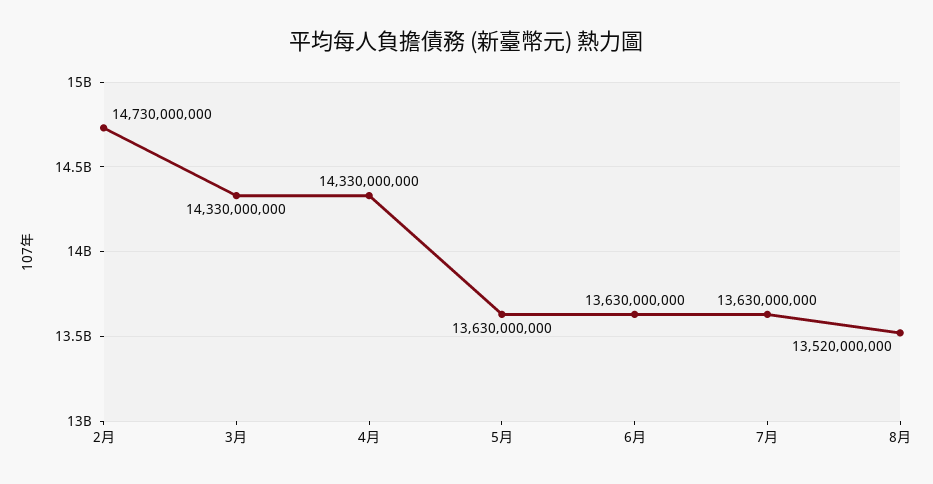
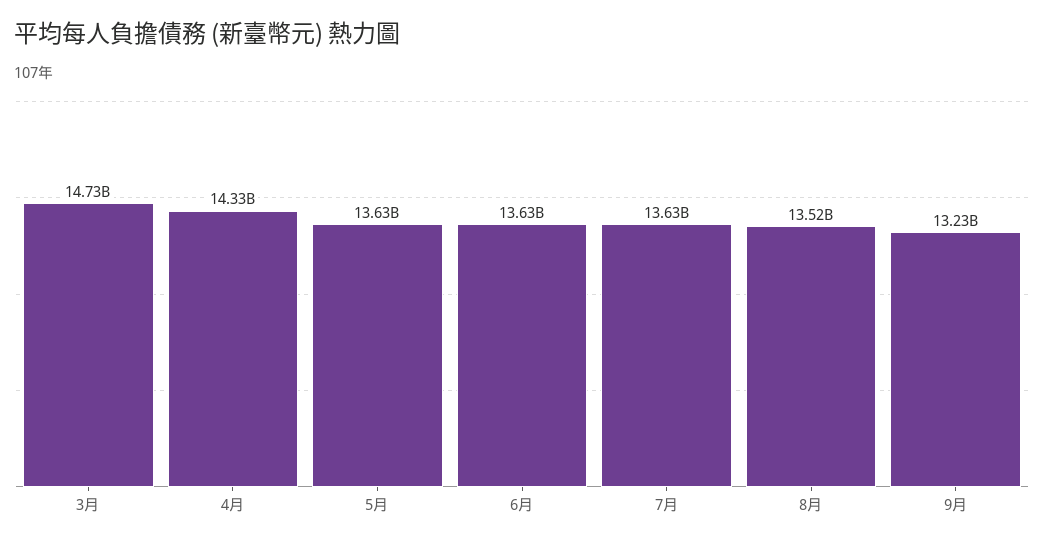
2月: 14730000000 -> none
3月: 14330000000 -> 14730000000
9月: none -> 13230000000

